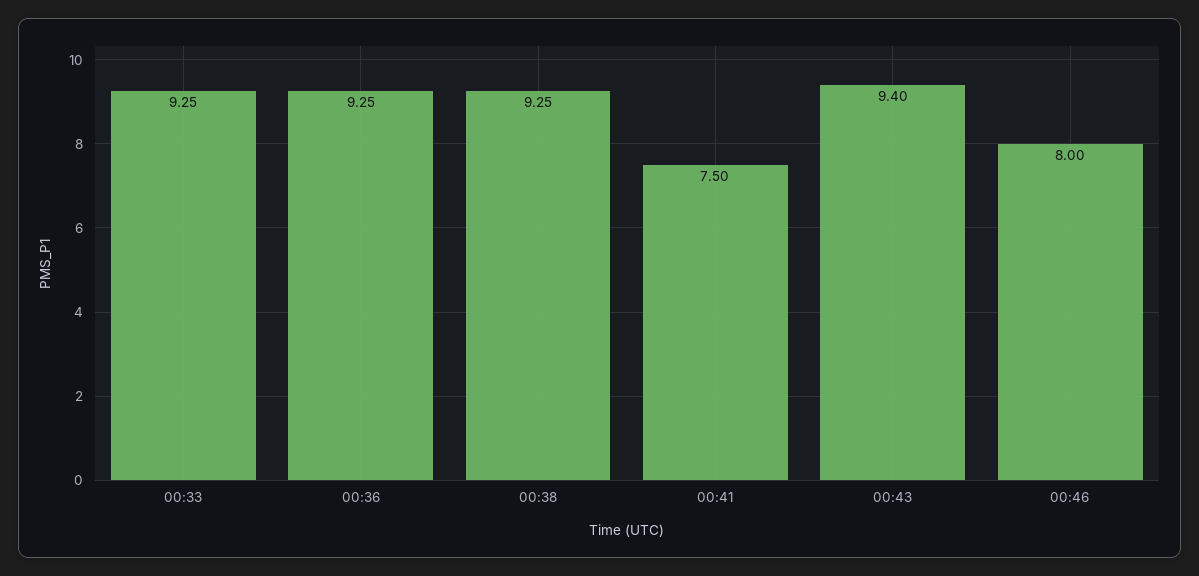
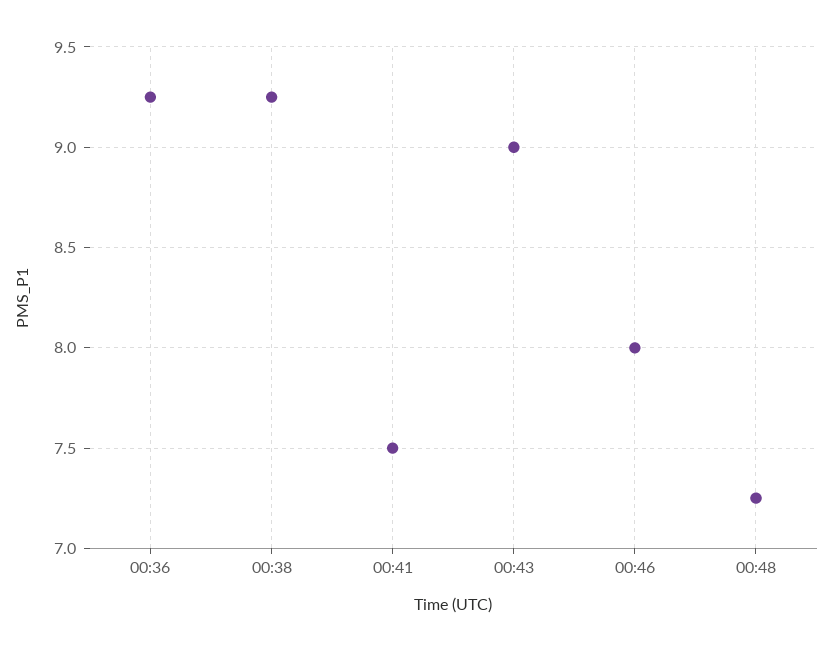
00:33: 9.25 -> none
00:43: 9.4 -> 9
00:48: none -> 7.25

